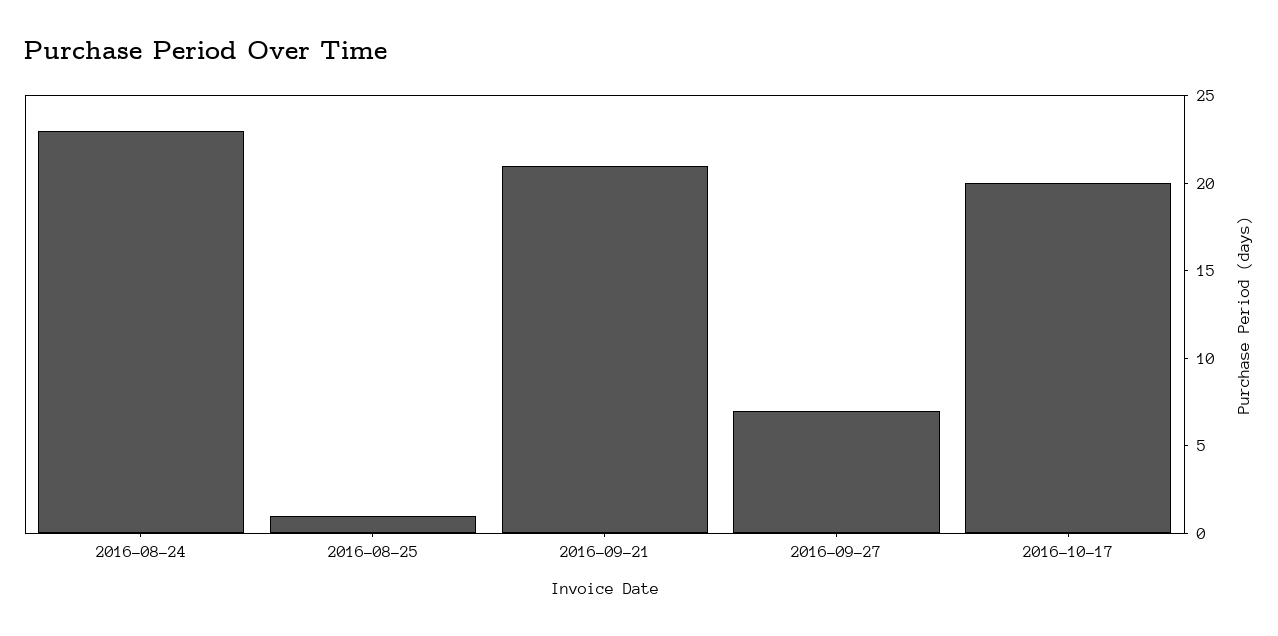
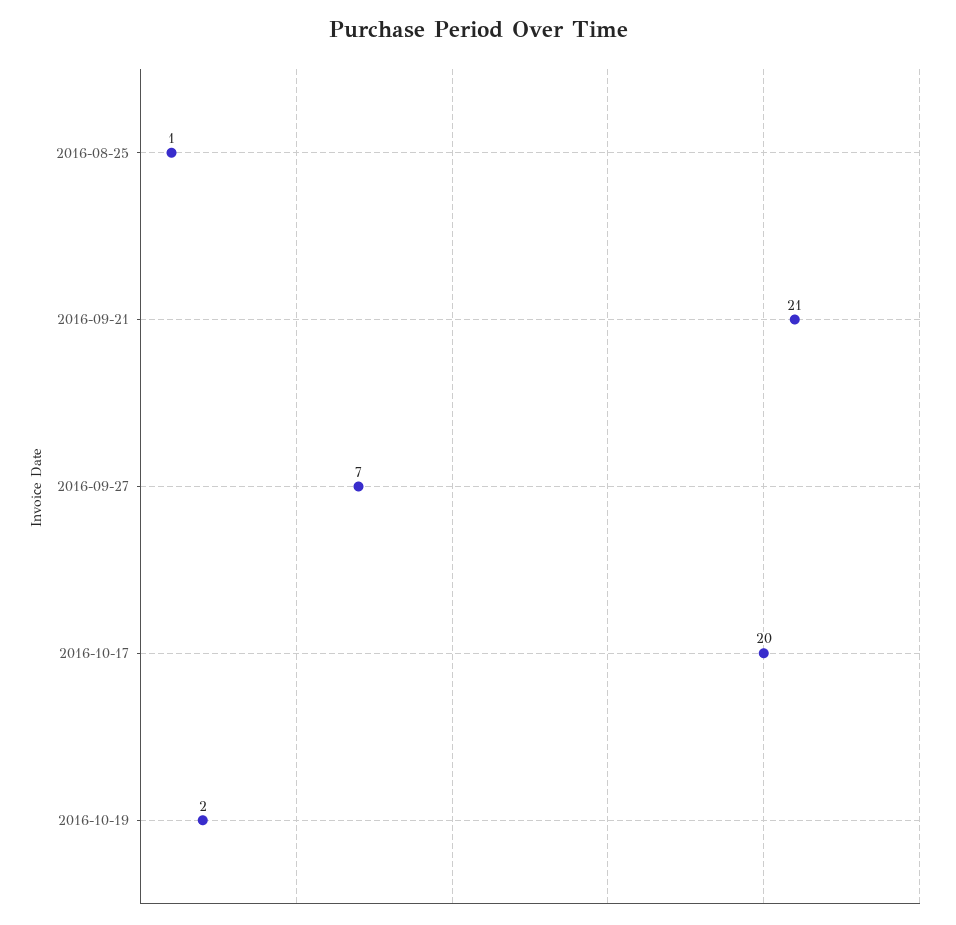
2016-08-24: 23 -> none
2016-10-19: none -> 2

